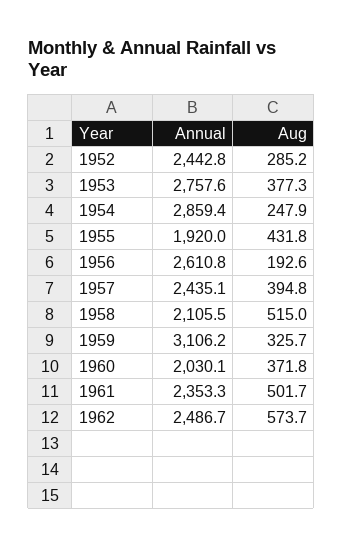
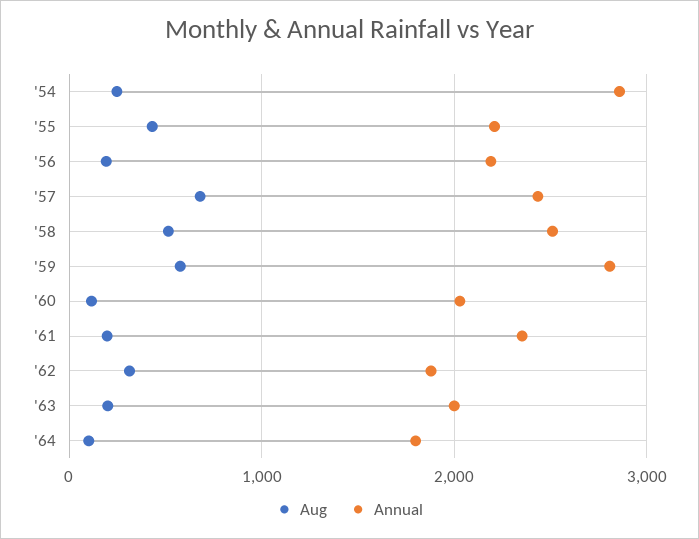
Annual, 1952: 2442.8 -> none
Aug, 1952: 285.2 -> none
Annual, 1953: 2757.6 -> none
Aug, 1953: 377.3 -> none
Annual, 1955: 1920 -> 2200
Annual, 1956: 2610.8 -> 2200
Aug, 1957: 394.8 -> 700
Annual, 1958: 2105.5 -> 2500
Annual, 1959: 3106.2 -> 2800
Aug, 1959: 325.7 -> 600
Aug, 1960: 371.8 -> 100
Aug, 1961: 501.7 -> 200
Annual, 1962: 2486.7 -> 1900
Aug, 1962: 573.7 -> 300
Aug, '63: none -> 200
Annual, '63: none -> 2000
Aug, '64: none -> 100
Annual, '64: none -> 1800

